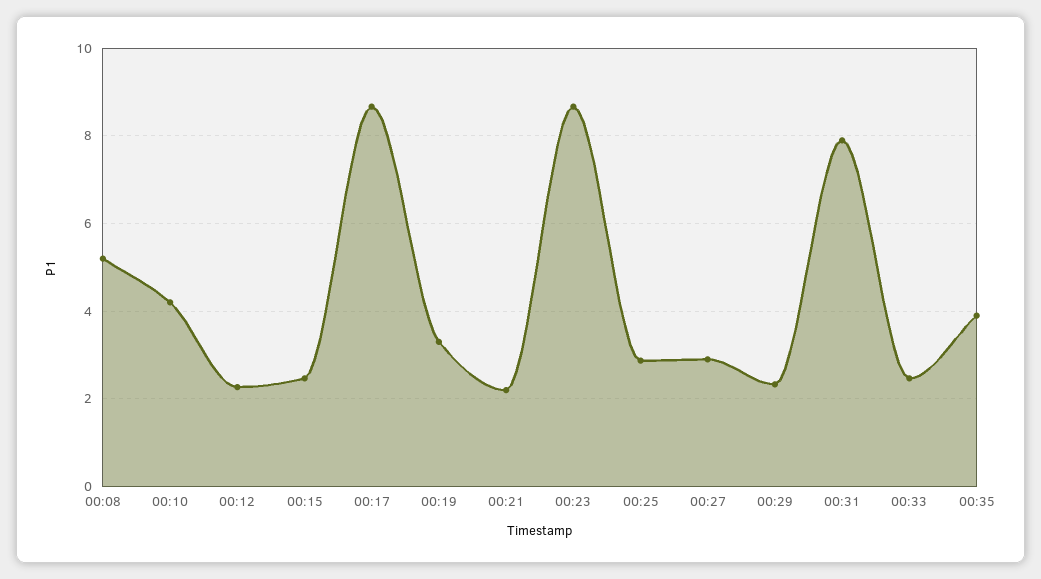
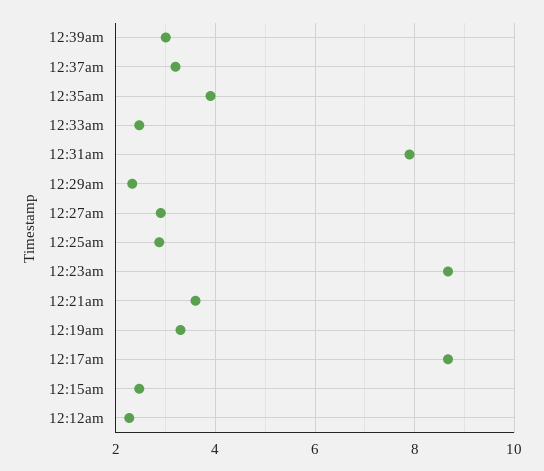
00:08: 5.2 -> none
00:10: 4.2 -> none
00:21: 2.2 -> 3.6
12:39am: none -> 3
12:37am: none -> 3.2

